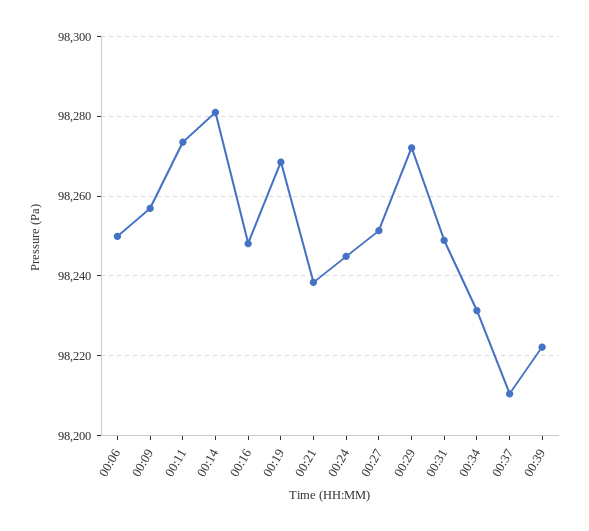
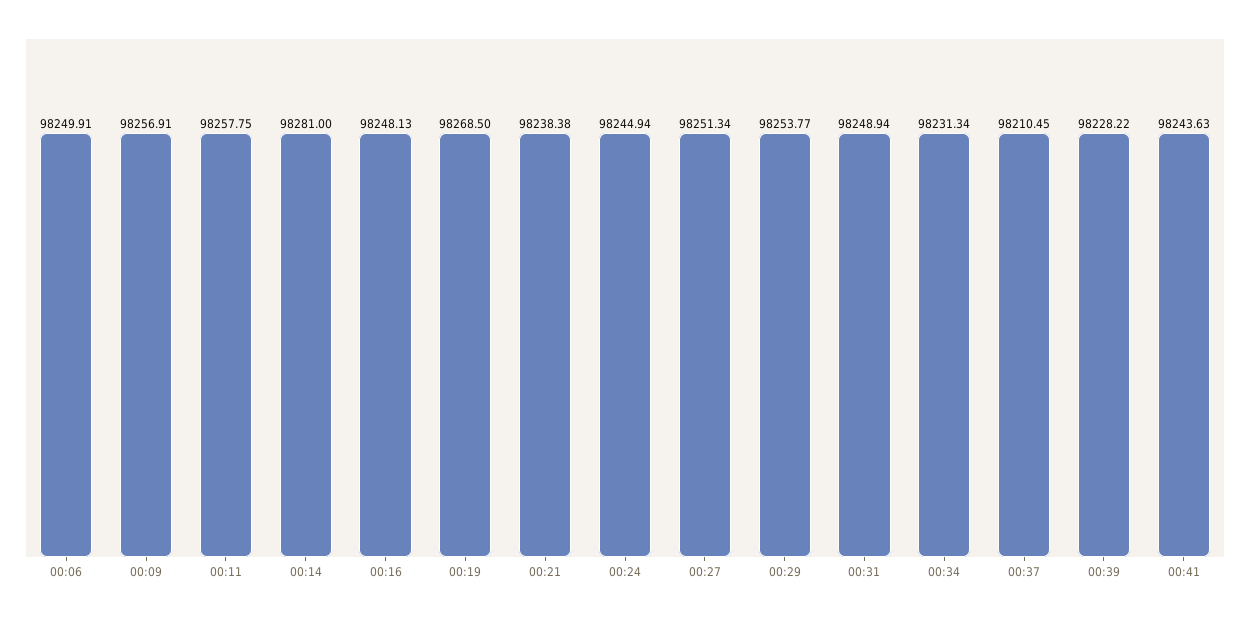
00:11: 98274 -> 98257.75
00:29: 98272 -> 98253.77
00:39: 98222 -> 98228.22
00:41: none -> 98243.63

